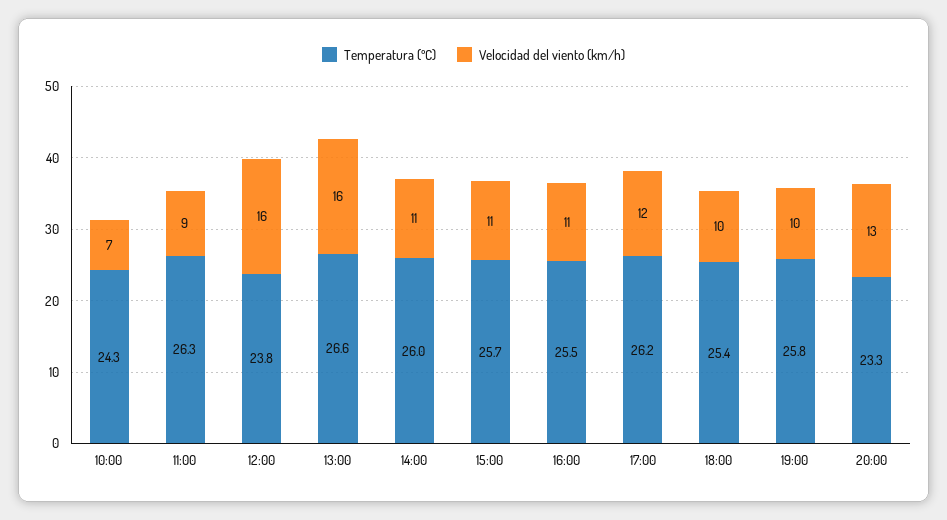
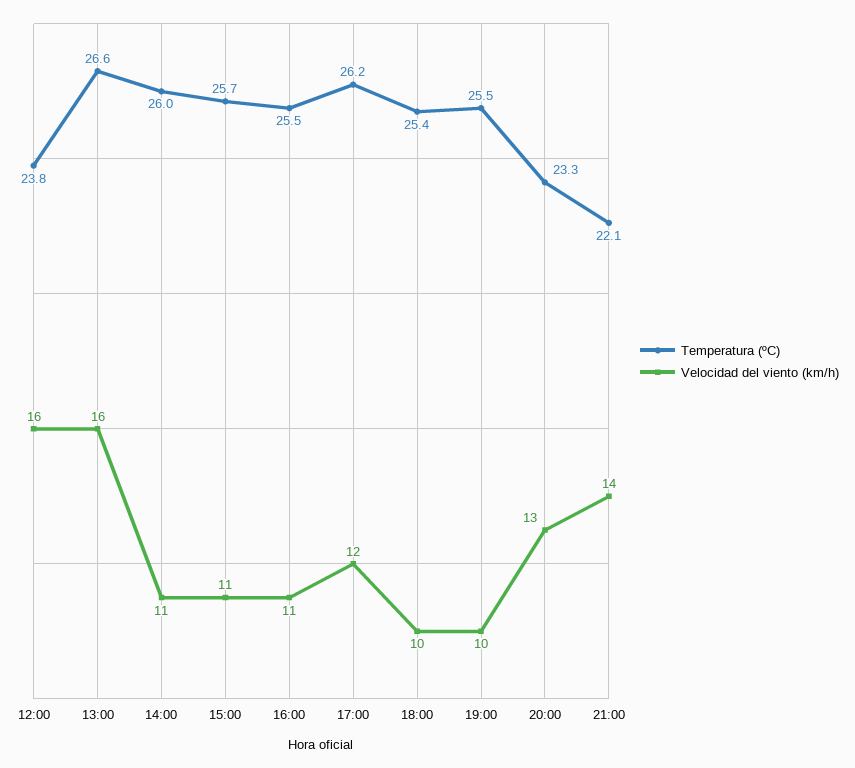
Temperatura (ºC), 10:00: 24.3 -> none
Velocidad del viento (km/h), 10:00: 7 -> none
Temperatura (ºC), 11:00: 26.3 -> none
Velocidad del viento (km/h), 11:00: 9 -> none
Temperatura (ºC), 19:00: 25.8 -> 25.5
Temperatura (ºC), 21:00: none -> 22.1
Velocidad del viento (km/h), 21:00: none -> 14

